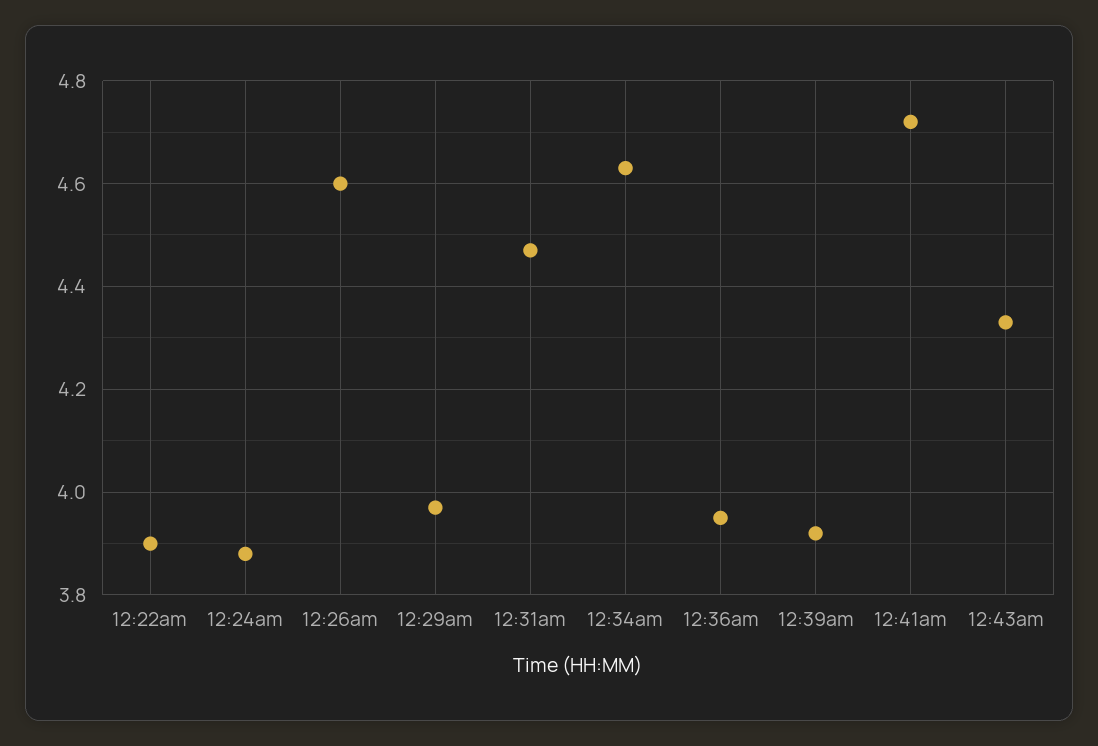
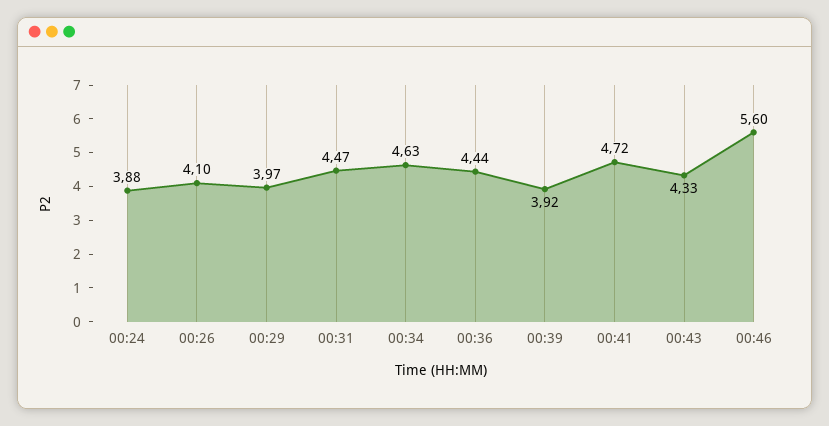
12:22am: 3.9 -> none
12:26am: 4.6 -> 4.1
12:36am: 3.95 -> 4.44
00:46: none -> 5.6

